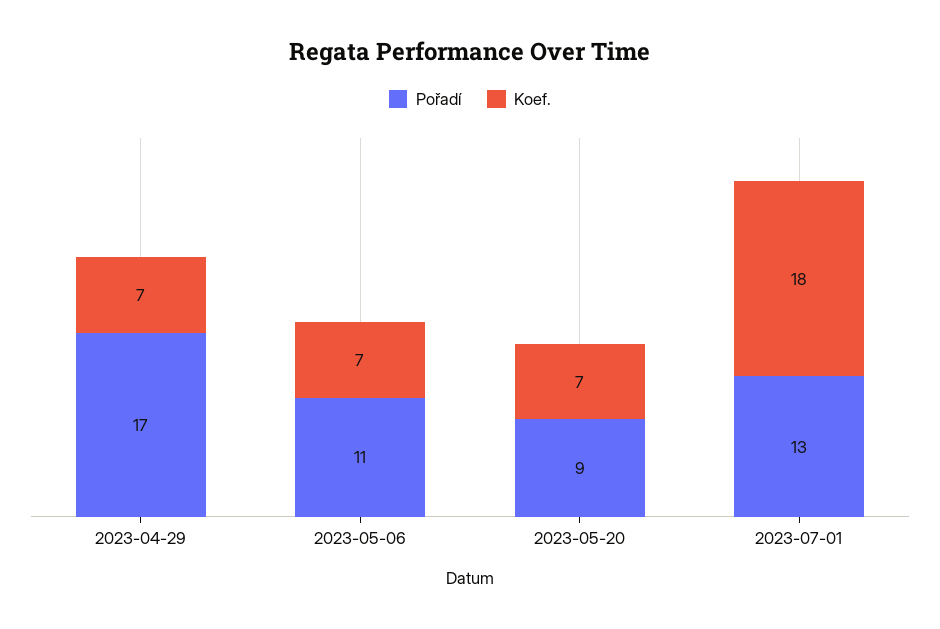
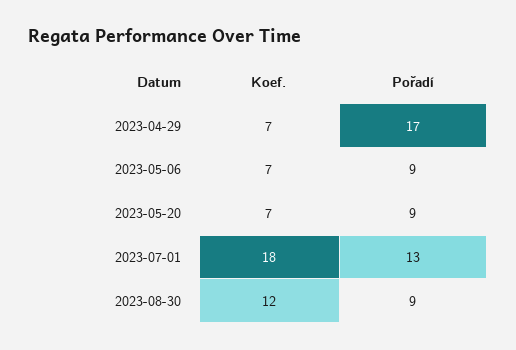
Pořadí, 2023-05-06: 11 -> 9
Koef., 2023-08-30: none -> 12
Pořadí, 2023-08-30: none -> 9

